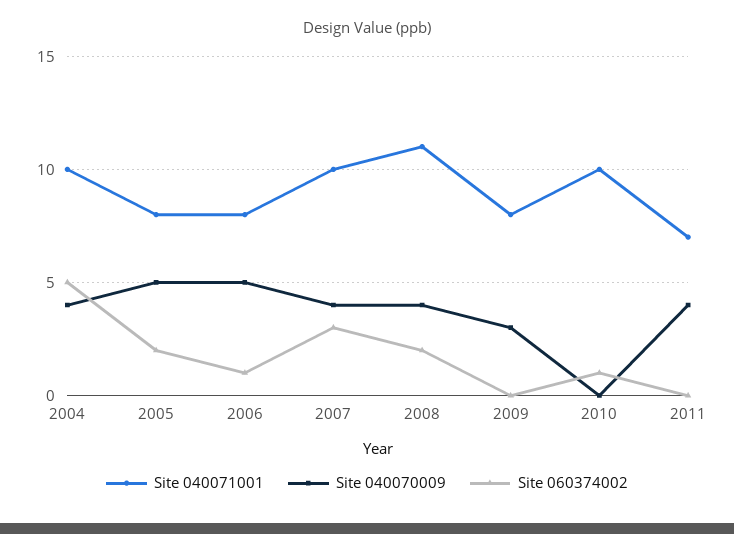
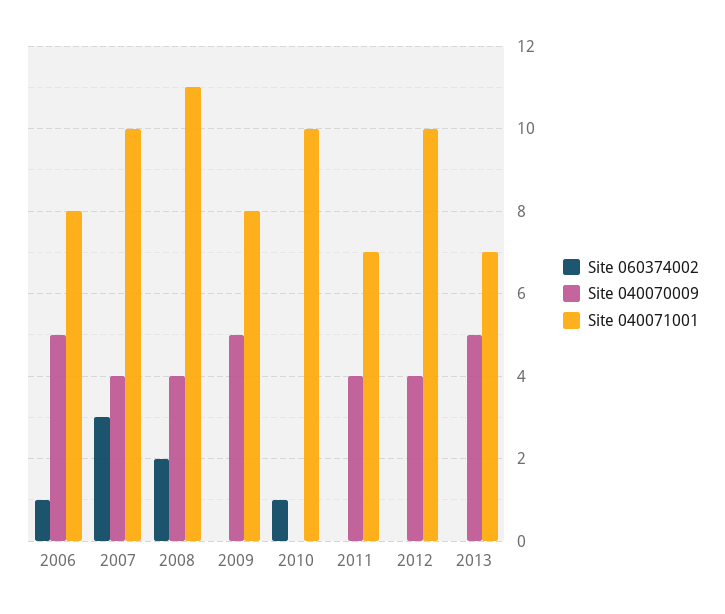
Site 040071001, 2004: 10 -> none
Site 040070009, 2004: 4 -> none
Site 060374002, 2004: 5 -> none
Site 040071001, 2005: 8 -> none
Site 040070009, 2005: 5 -> none
Site 060374002, 2005: 2 -> none
Site 040070009, 2009: 3 -> 5
Site 060374002, 2012: none -> 0
Site 040070009, 2012: none -> 4
Site 040071001, 2012: none -> 10
Site 060374002, 2013: none -> 0
Site 040070009, 2013: none -> 5
Site 040071001, 2013: none -> 7

